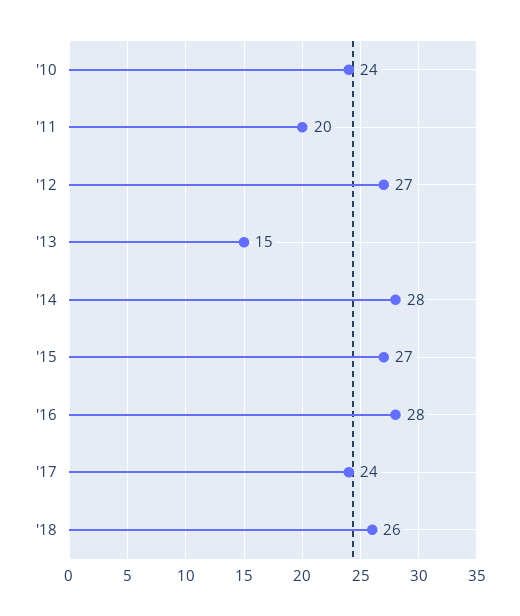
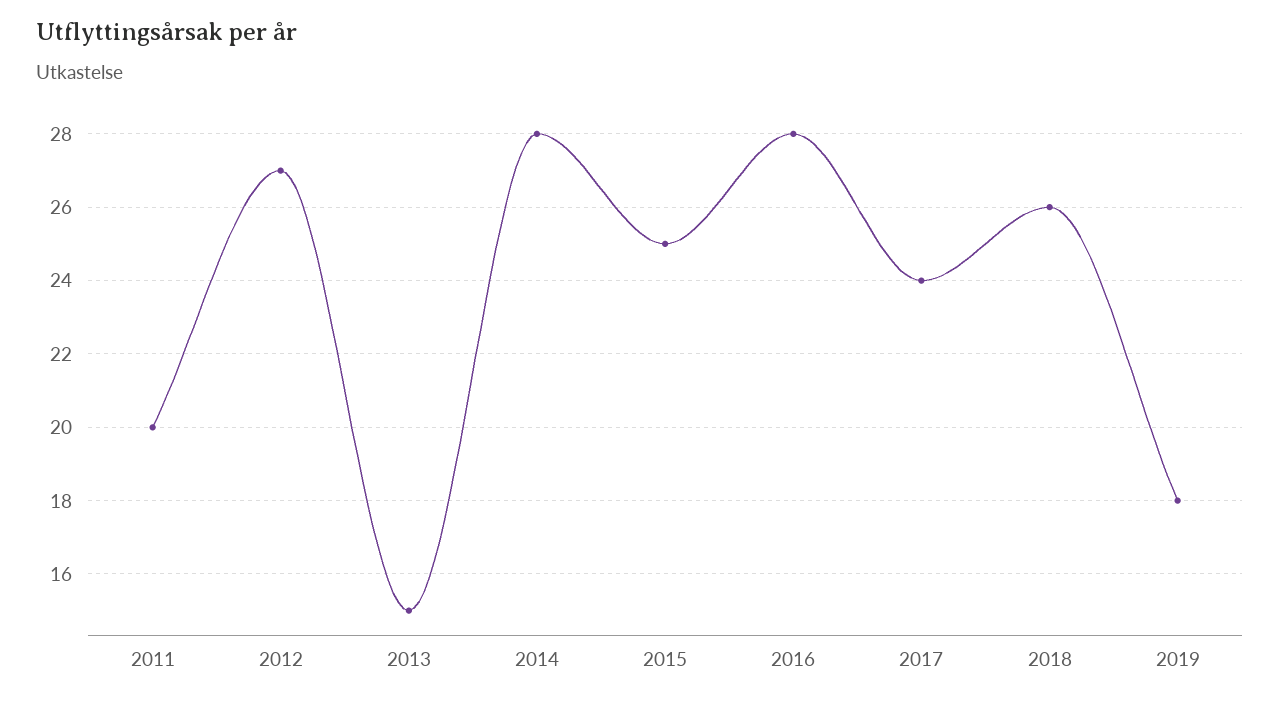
'10: 24 -> none
'15: 27 -> 25
2019: none -> 18

